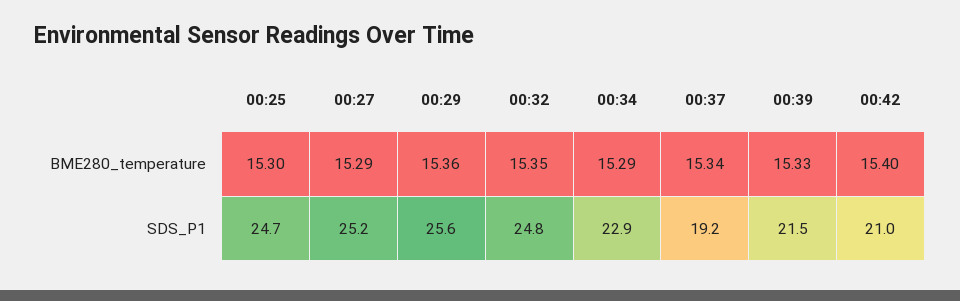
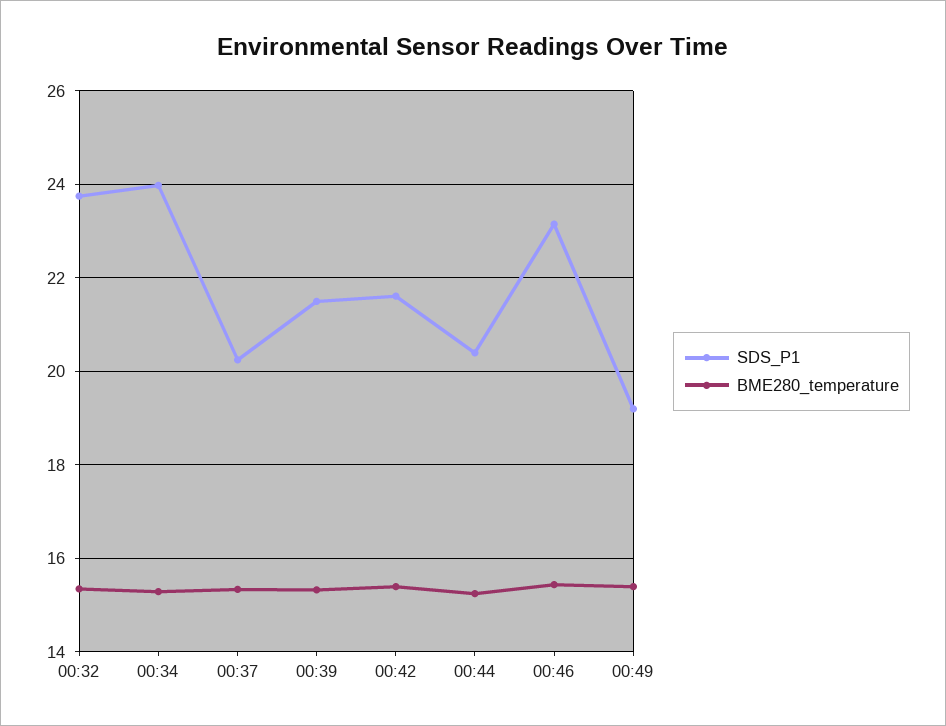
BME280_temperature, 00:25: 15.3 -> none
BME280_temperature, 00:27: 15.29 -> none
BME280_temperature, 00:29: 15.36 -> none
SDS_P1, 00:25: 24.7 -> none
SDS_P1, 00:27: 25.2 -> none
SDS_P1, 00:29: 25.6 -> none
SDS_P1, 00:32: 24.8 -> 23.8
SDS_P1, 00:34: 22.9 -> 24
SDS_P1, 00:37: 19.2 -> 20.2
SDS_P1, 00:42: 21 -> 21.6
SDS_P1, 00:44: none -> 20.4
BME280_temperature, 00:44: none -> 15.2
SDS_P1, 00:46: none -> 23.2
BME280_temperature, 00:46: none -> 15.4
SDS_P1, 00:49: none -> 19.2
BME280_temperature, 00:49: none -> 15.4

